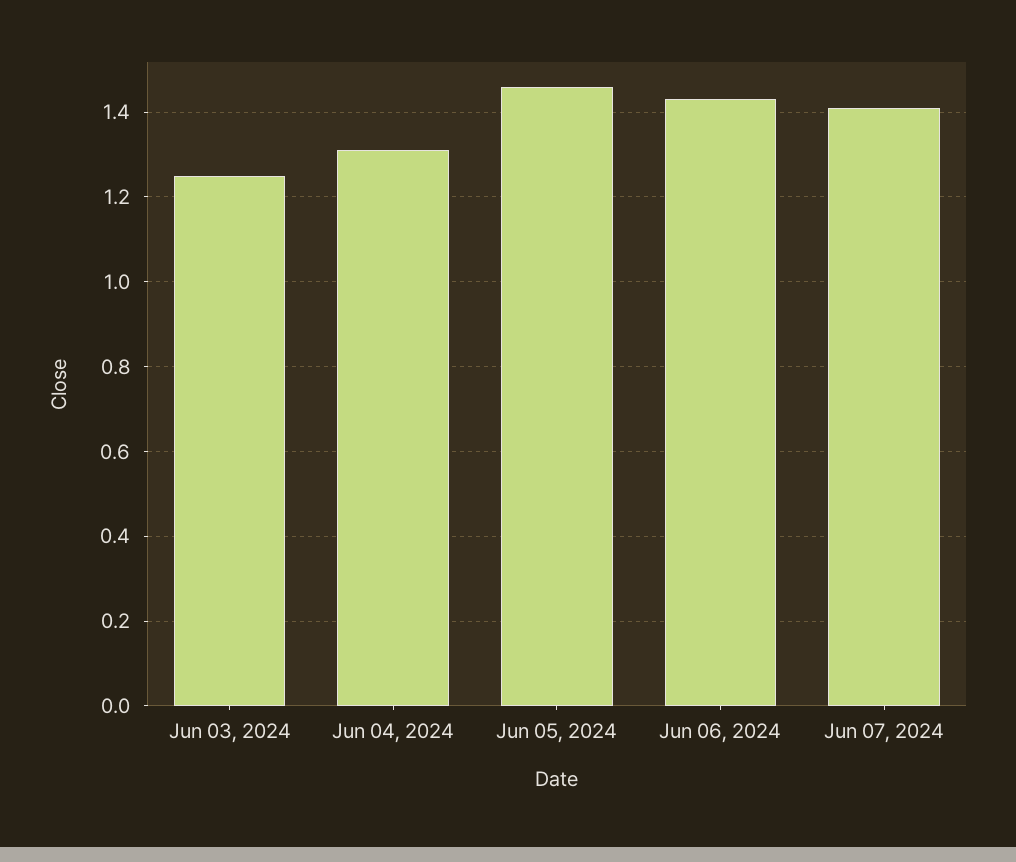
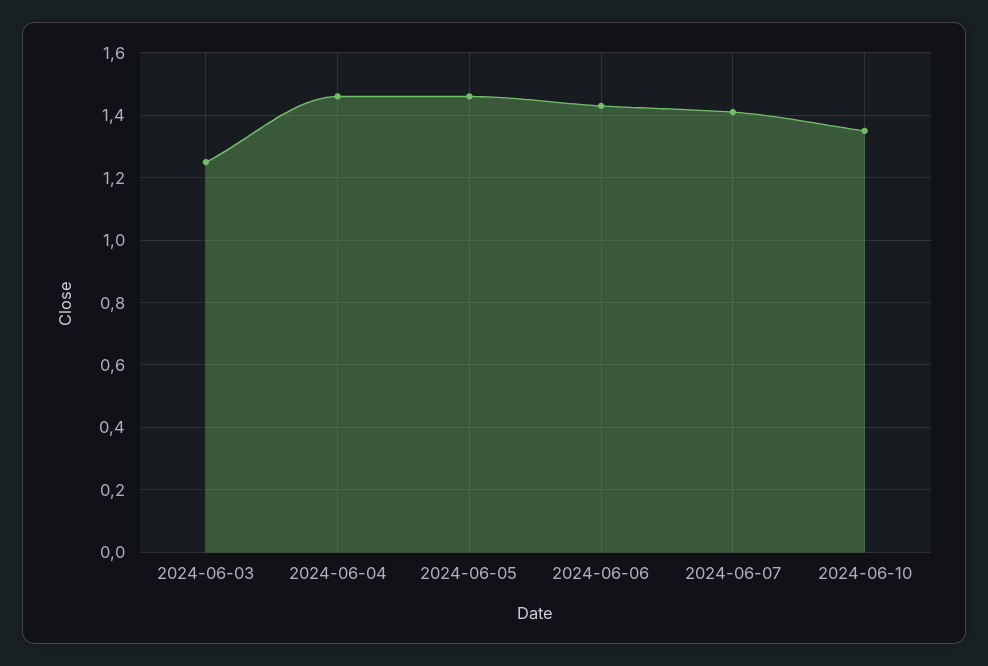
Jun 04, 2024: 1.3 -> 1.45
2024-06-10: none -> 1.35

